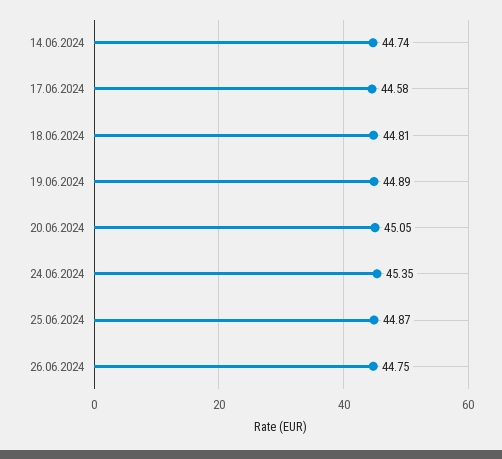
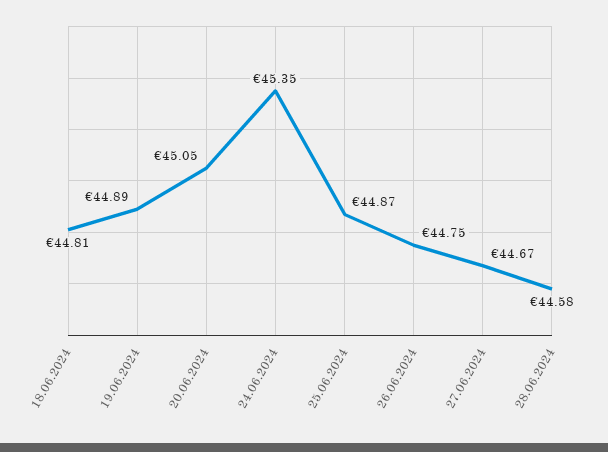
14.06.2024: 44.74 -> none
17.06.2024: 44.58 -> none
27.06.2024: none -> 44.67
28.06.2024: none -> 44.58

